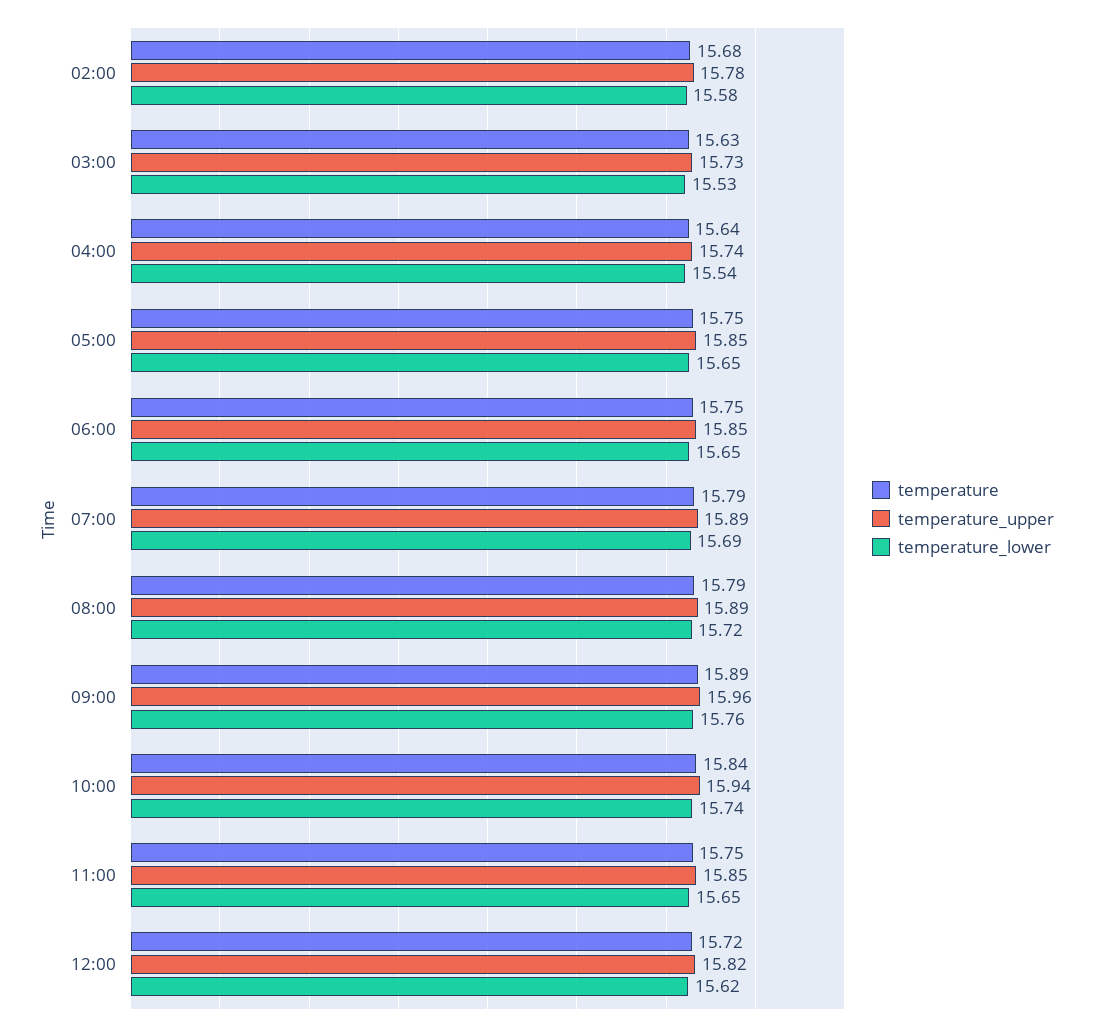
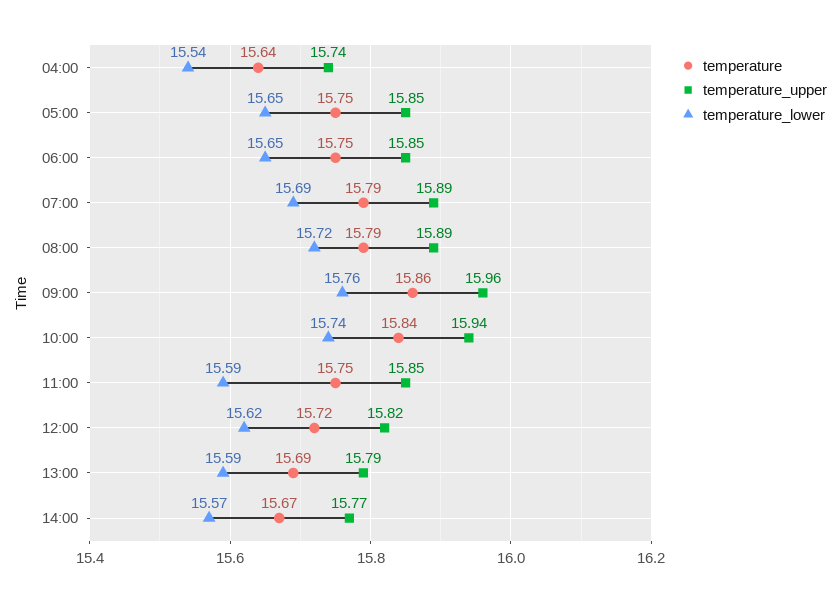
temperature, 02:00: 15.68 -> none
temperature_upper, 02:00: 15.78 -> none
temperature_lower, 02:00: 15.58 -> none
temperature, 03:00: 15.63 -> none
temperature_upper, 03:00: 15.73 -> none
temperature_lower, 03:00: 15.53 -> none
temperature, 09:00: 15.89 -> 15.86
temperature_lower, 11:00: 15.65 -> 15.59
temperature, 13:00: none -> 15.69
temperature_upper, 13:00: none -> 15.79
temperature_lower, 13:00: none -> 15.59
temperature, 14:00: none -> 15.67
temperature_upper, 14:00: none -> 15.77
temperature_lower, 14:00: none -> 15.57

